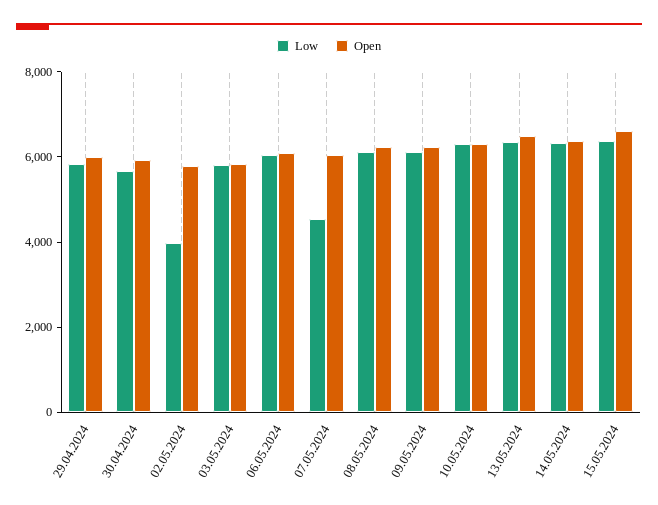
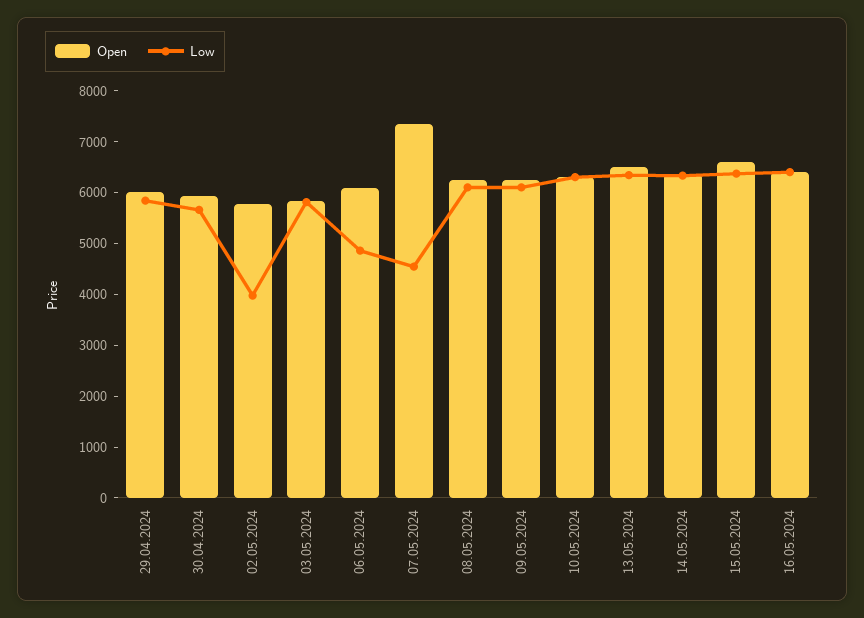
Low, 06.05.2024: 6000 -> 4800
Open, 07.05.2024: 6000 -> 7400
Open, 16.05.2024: none -> 6400
Low, 16.05.2024: none -> 6400

